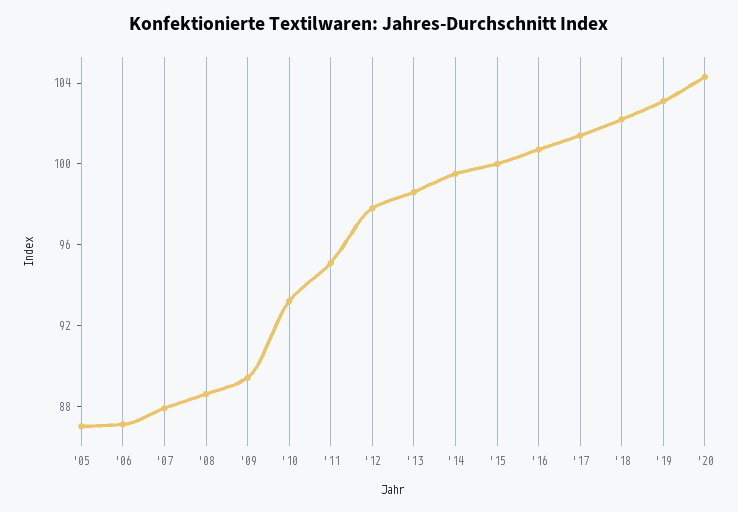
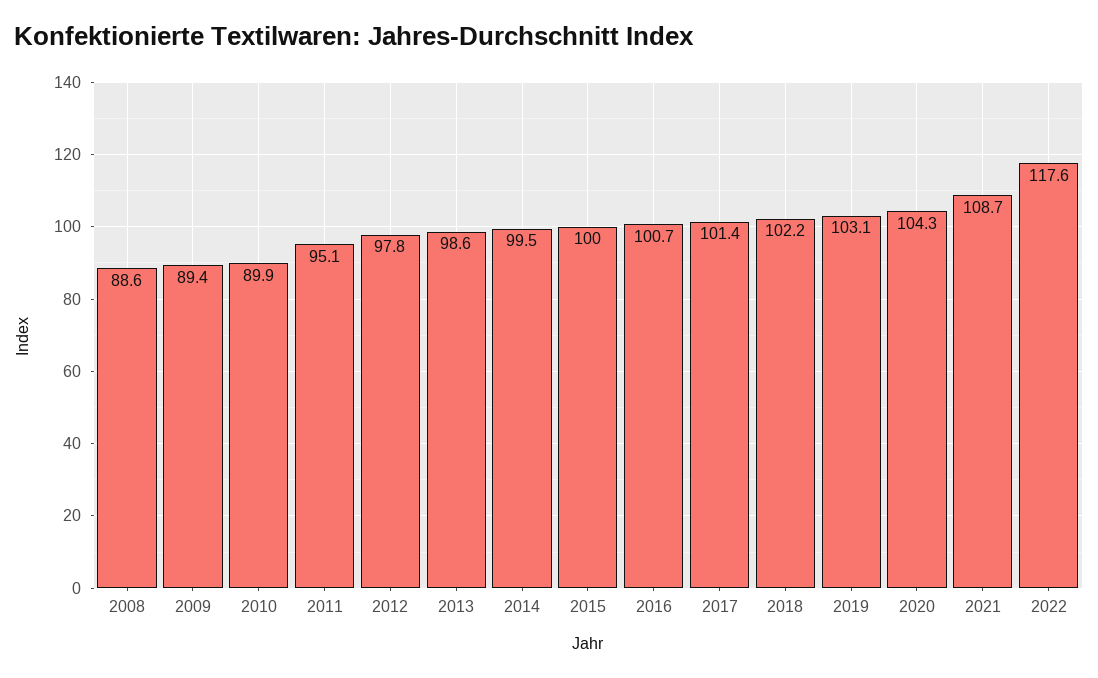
'05: 87 -> none
'06: 87 -> none
'07: 88 -> none
'10: 93 -> 89.9
2021: none -> 108.7
2022: none -> 117.6

